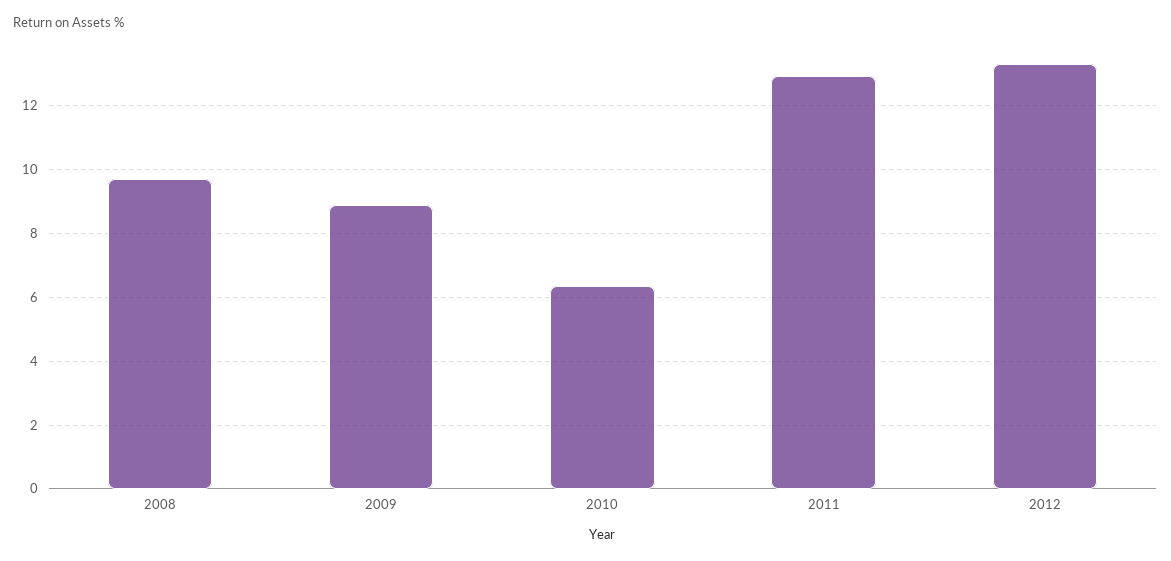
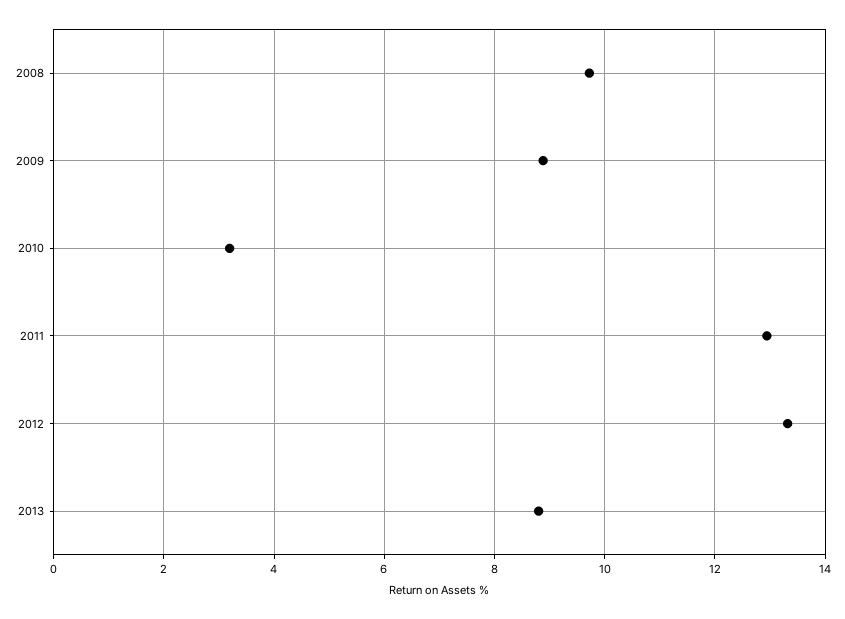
2010: 6.4 -> 3.2
2013: none -> 8.8

